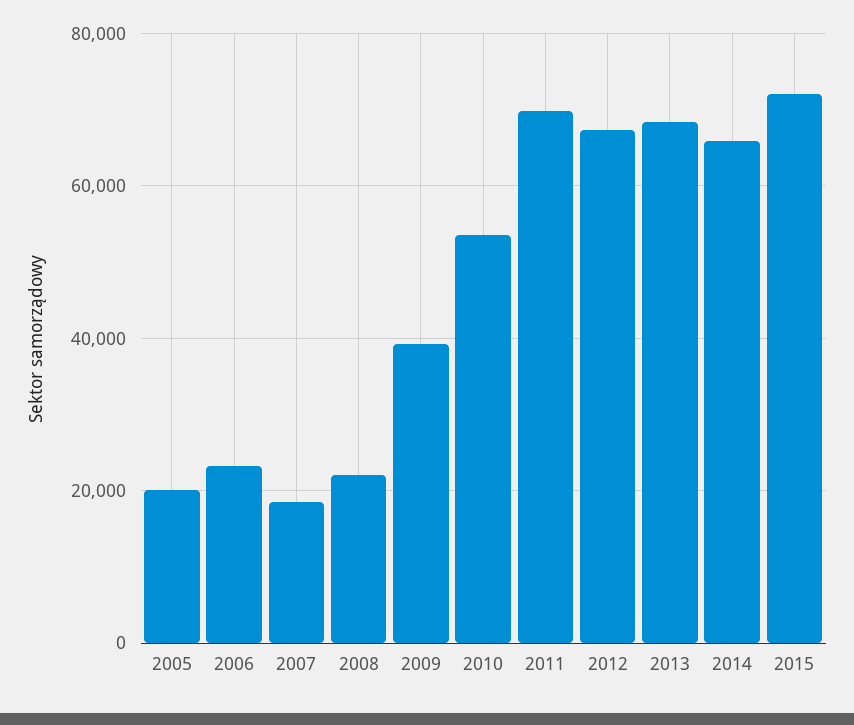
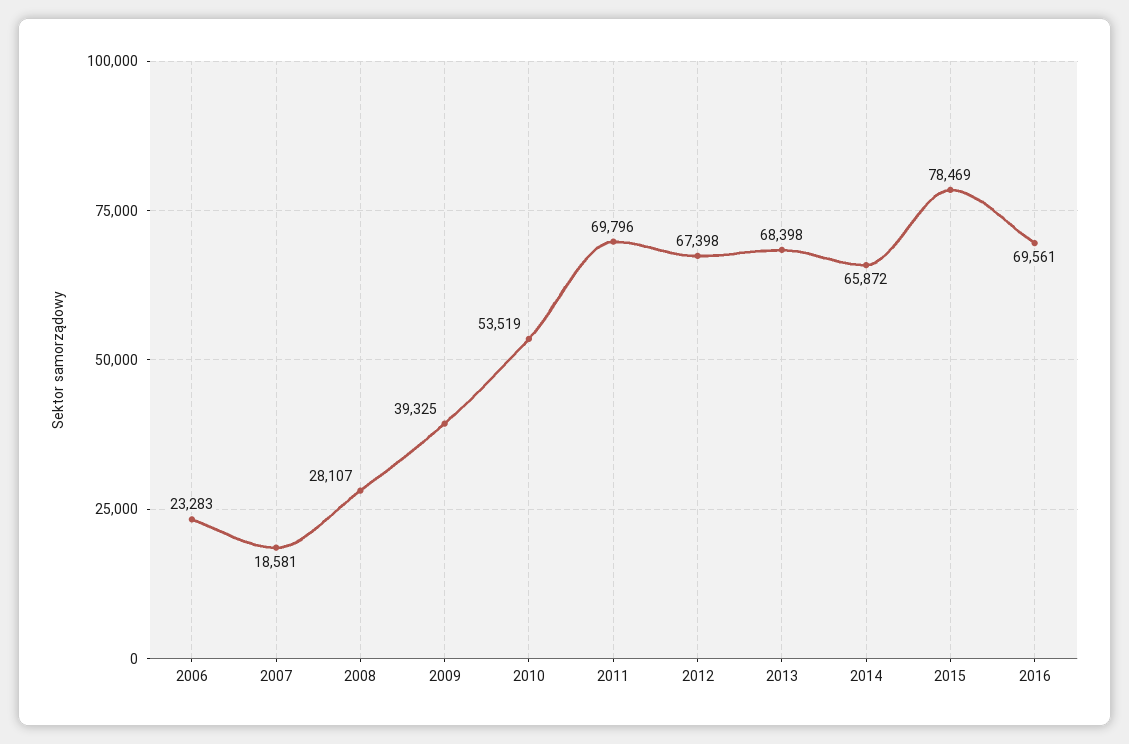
2005: 20000 -> none
2008: 22000 -> 28107
2015: 72000 -> 78469
2016: none -> 69561

